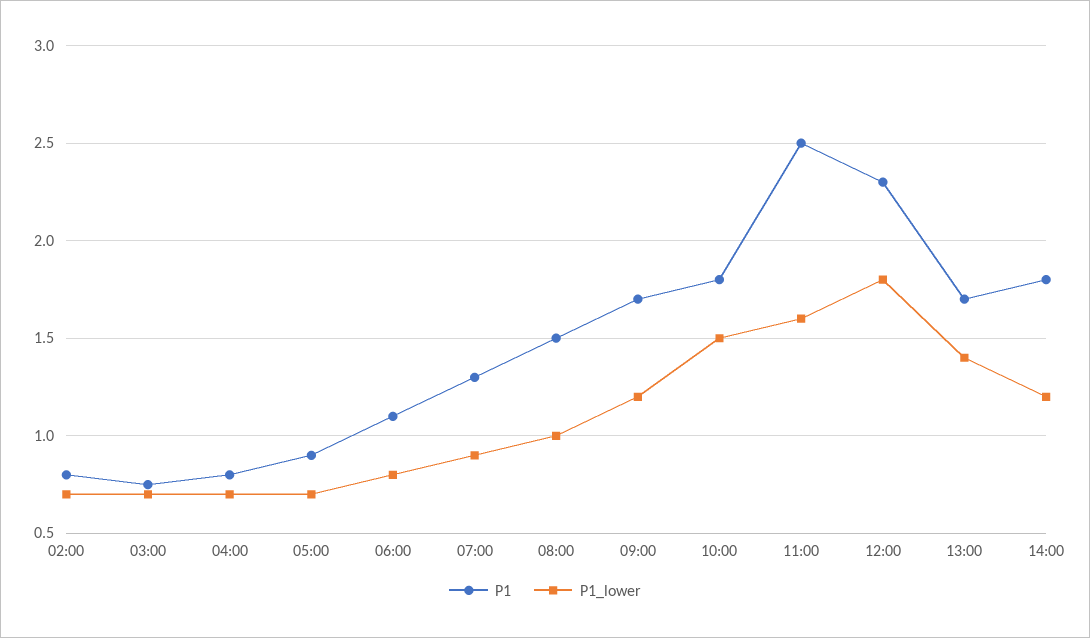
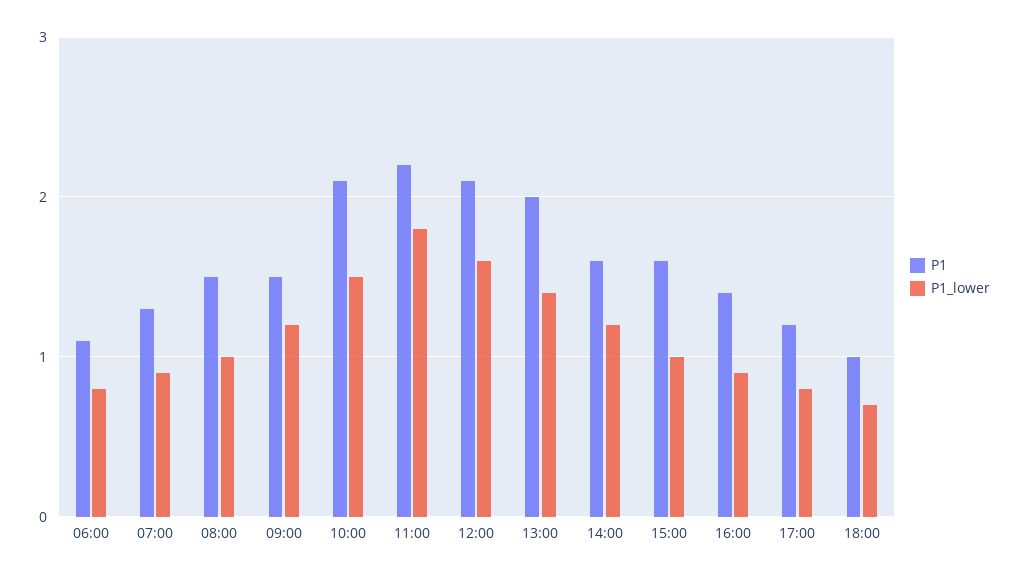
P1, 02:00: 0.8 -> none
P1_lower, 02:00: 0.7 -> none
P1, 03:00: 0.75 -> none
P1_lower, 03:00: 0.7 -> none
P1, 04:00: 0.8 -> none
P1_lower, 04:00: 0.7 -> none
P1, 05:00: 0.9 -> none
P1_lower, 05:00: 0.7 -> none
P1, 09:00: 1.7 -> 1.5
P1, 10:00: 1.8 -> 2.1
P1, 11:00: 2.5 -> 2.2
P1_lower, 11:00: 1.6 -> 1.8
P1, 12:00: 2.3 -> 2.1
P1_lower, 12:00: 1.8 -> 1.6
P1, 13:00: 1.7 -> 2
P1, 14:00: 1.8 -> 1.6
P1, 15:00: none -> 1.6
P1_lower, 15:00: none -> 1
P1, 16:00: none -> 1.4
P1_lower, 16:00: none -> 0.9
P1, 17:00: none -> 1.2
P1_lower, 17:00: none -> 0.8
P1, 18:00: none -> 1
P1_lower, 18:00: none -> 0.7

